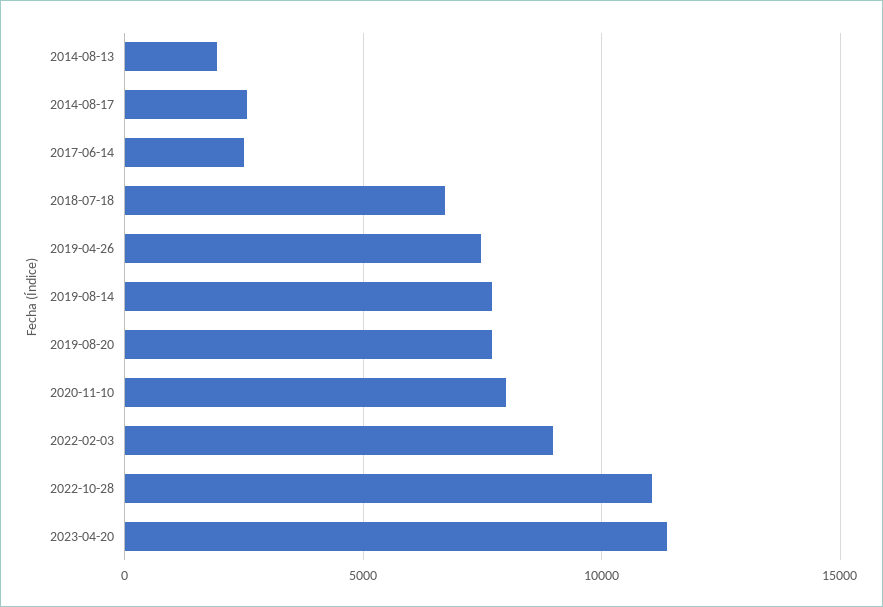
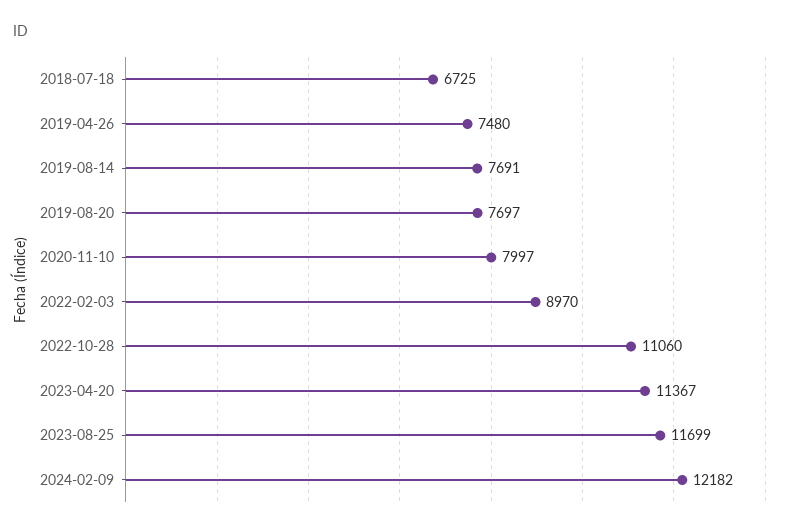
2014-08-13: 2000 -> none
2014-08-17: 2500 -> none
2017-06-14: 2500 -> none
2023-08-25: none -> 11699
2024-02-09: none -> 12182

